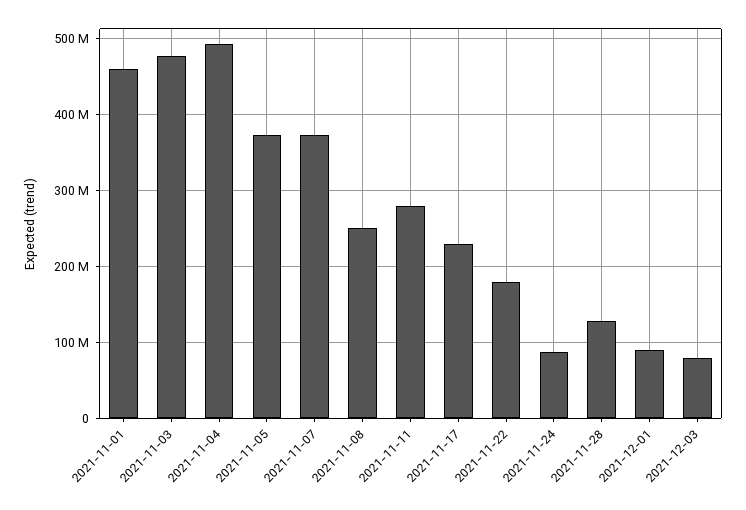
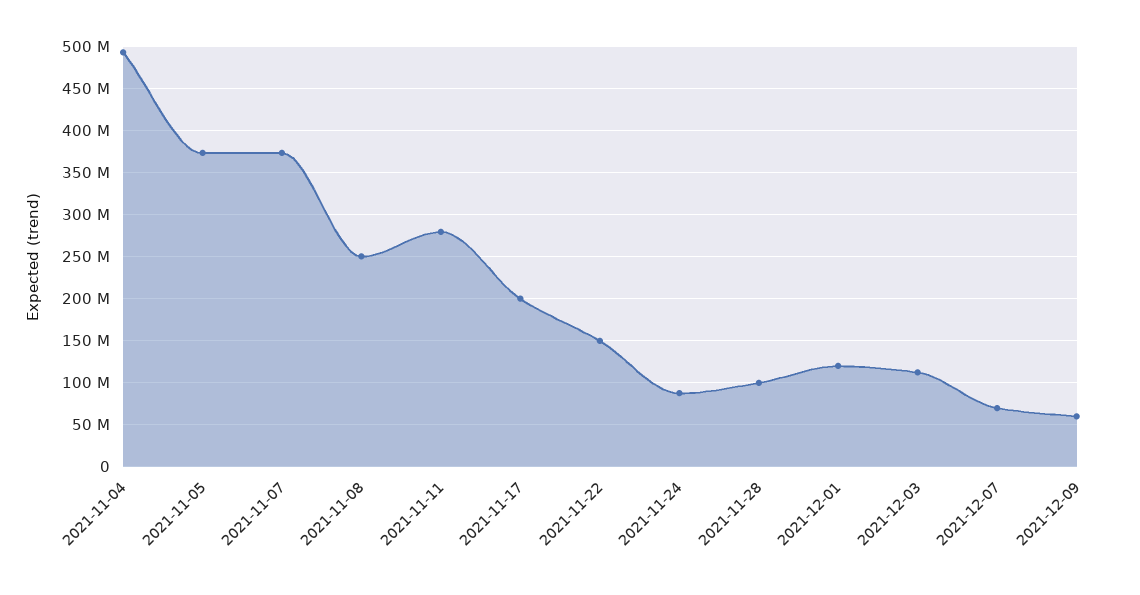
2021-11-01: 460000000 -> none
2021-11-03: 480000000 -> none
2021-11-17: 230000000 -> 200000000
2021-11-22: 180000000 -> 150000000
2021-11-28: 130000000 -> 100000000
2021-12-01: 90000000 -> 120000000
2021-12-03: 80000000 -> 110000000
2021-12-07: none -> 70000000
2021-12-09: none -> 60000000

